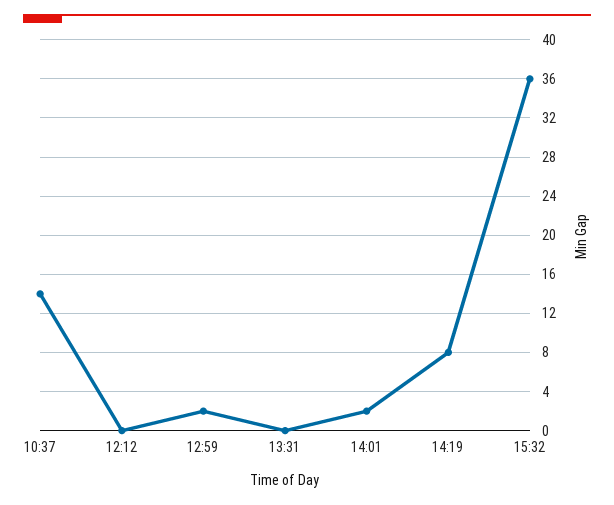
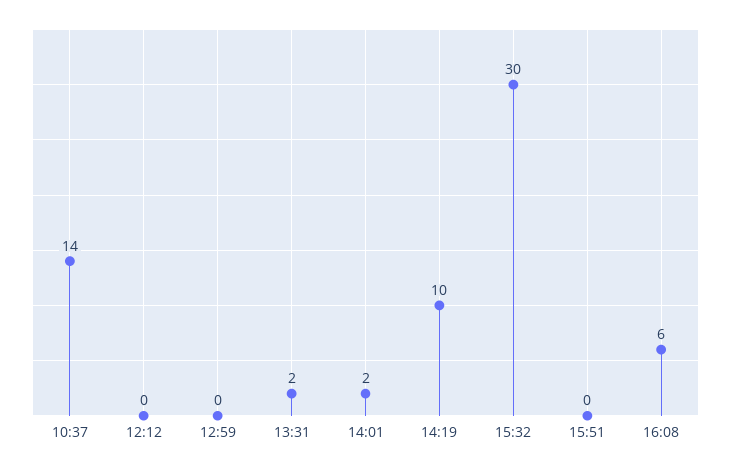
12:59: 2 -> 0
13:31: 0 -> 2
14:19: 8 -> 10
15:32: 36 -> 30
15:51: none -> 0
16:08: none -> 6

